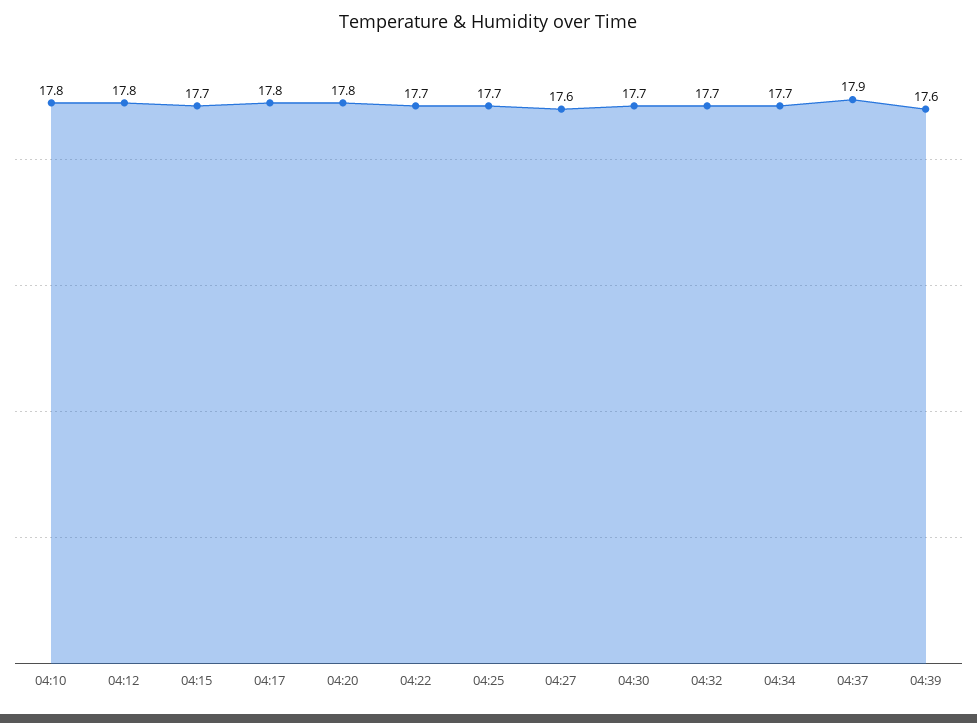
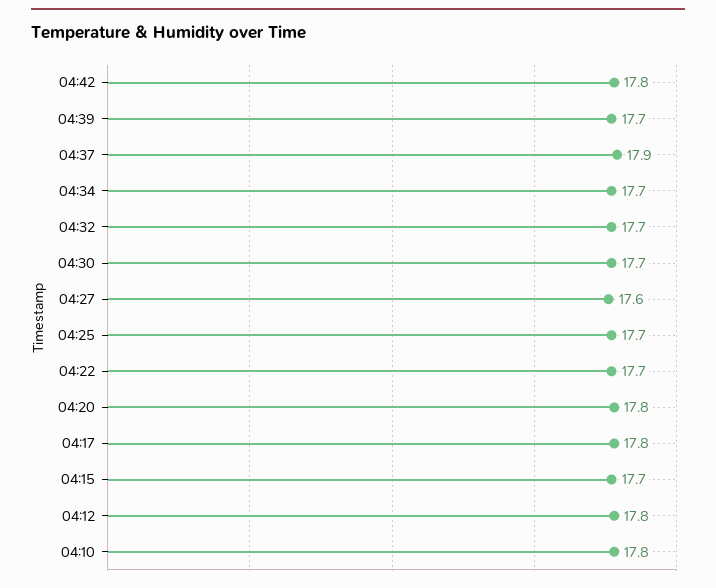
04:39: 17.6 -> 17.7
04:42: none -> 17.8

